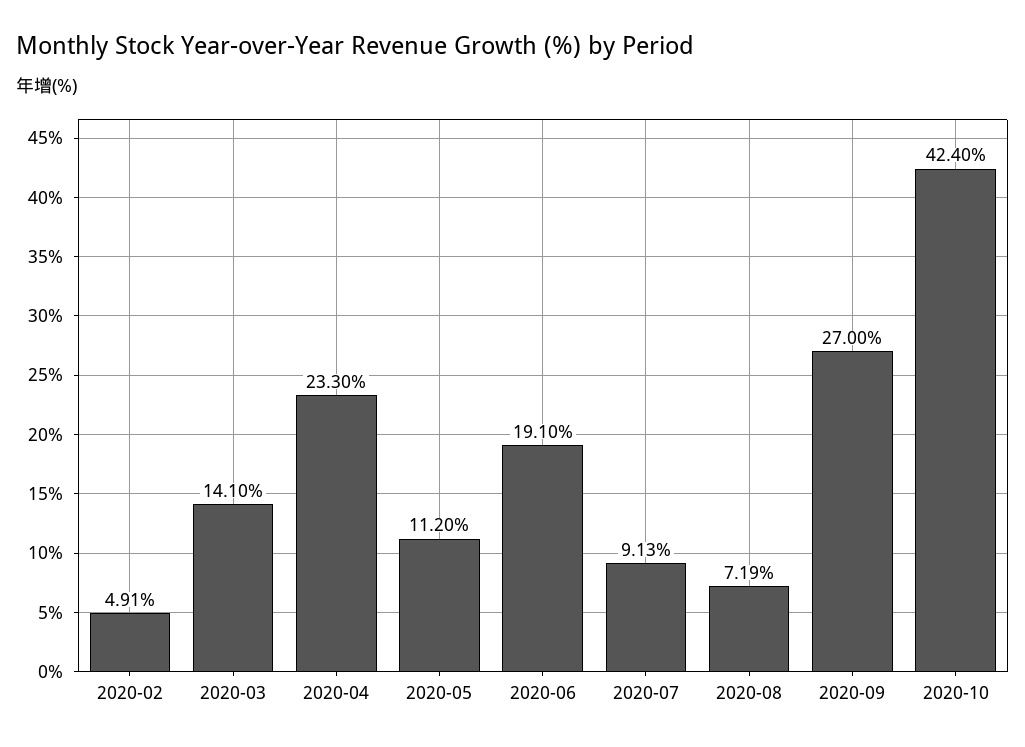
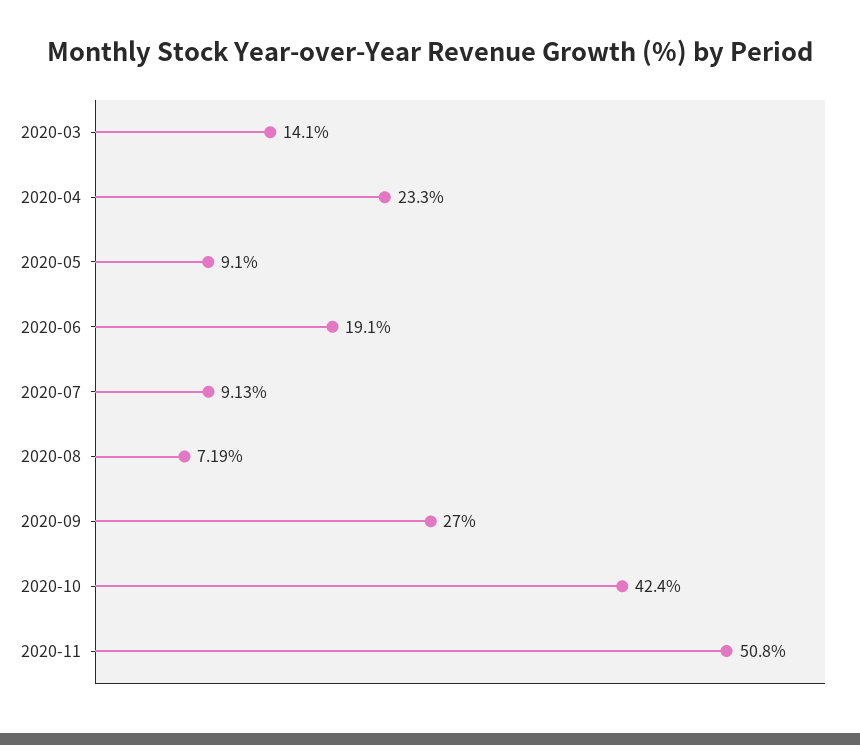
2020-02: 4.91 -> none
2020-05: 11.2 -> 9.1
2020-11: none -> 50.8

